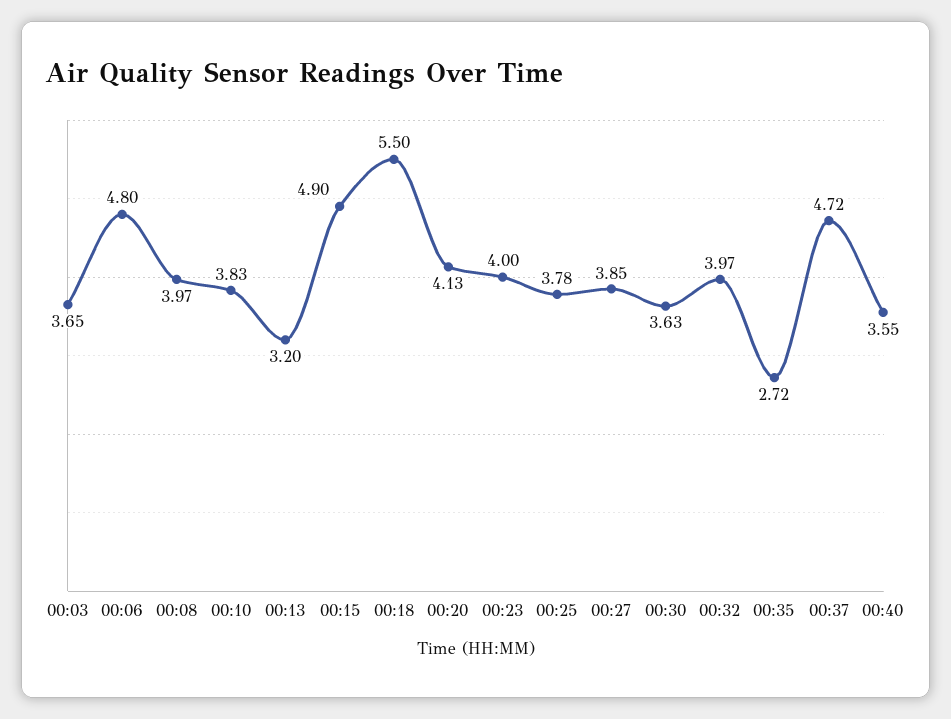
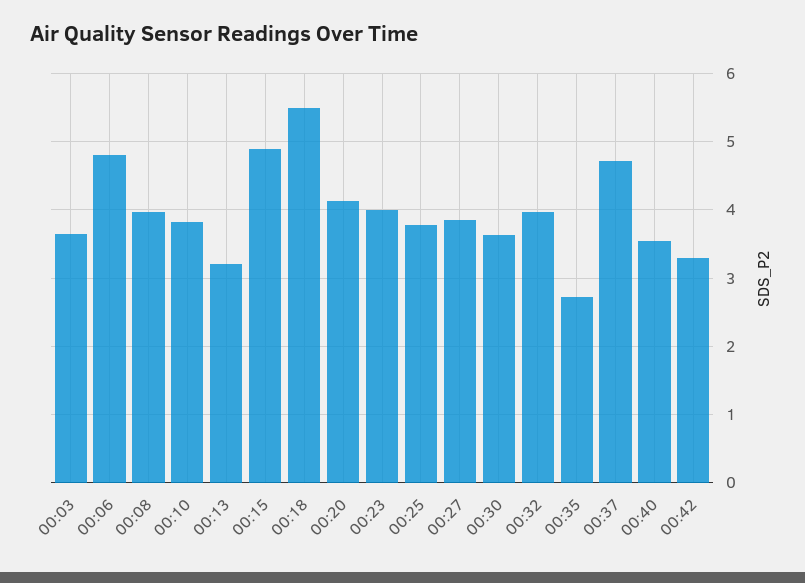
00:42: none -> 3.3

